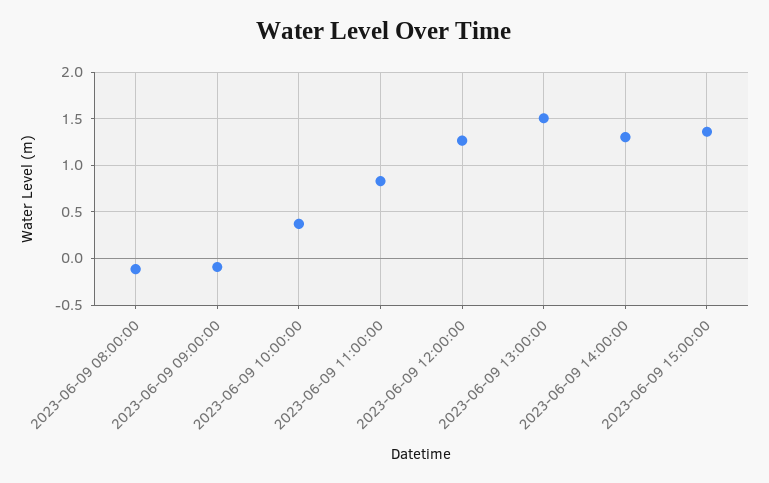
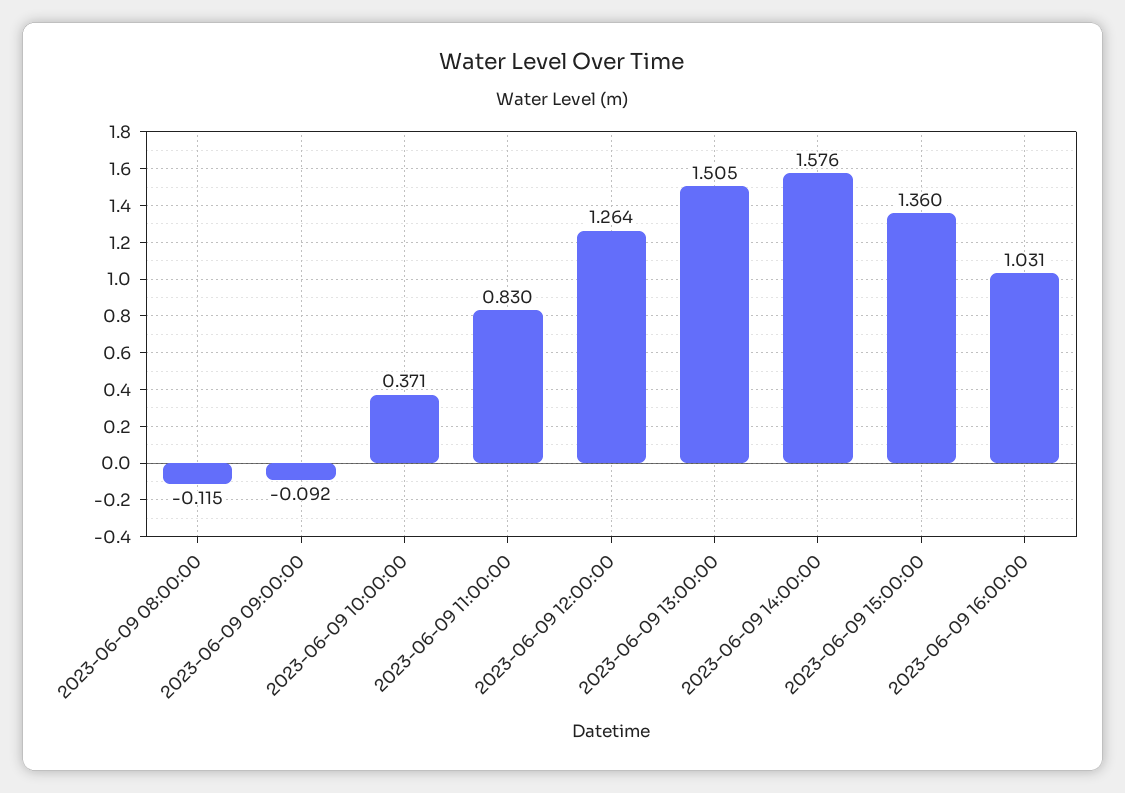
2023-06-09 14:00:00: 1.3 -> 1.576
2023-06-09 16:00:00: none -> 1.031

